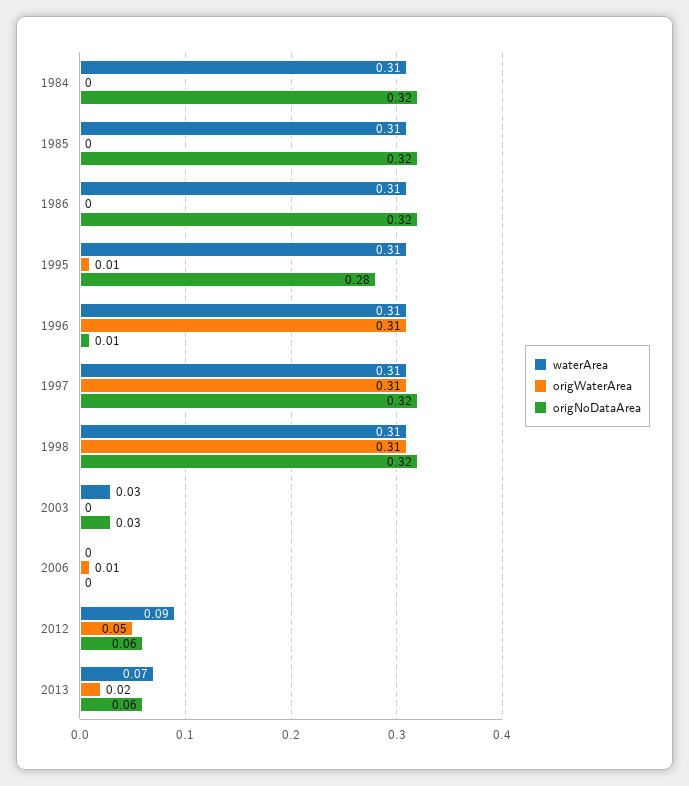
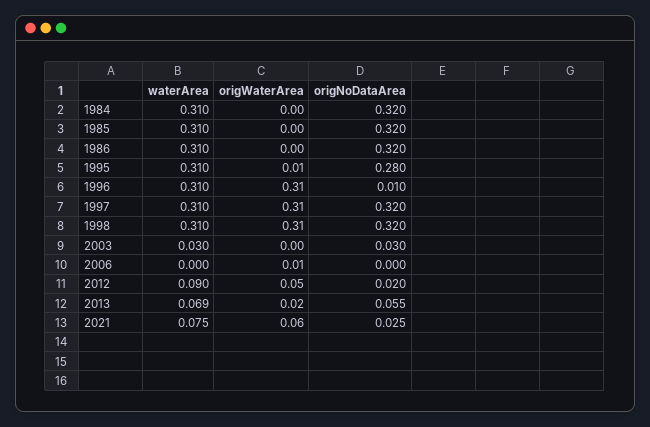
origNoDataArea, 2012: 0.06 -> 0.02
waterArea, 2021: none -> 0.075
origWaterArea, 2021: none -> 0.06
origNoDataArea, 2021: none -> 0.025

